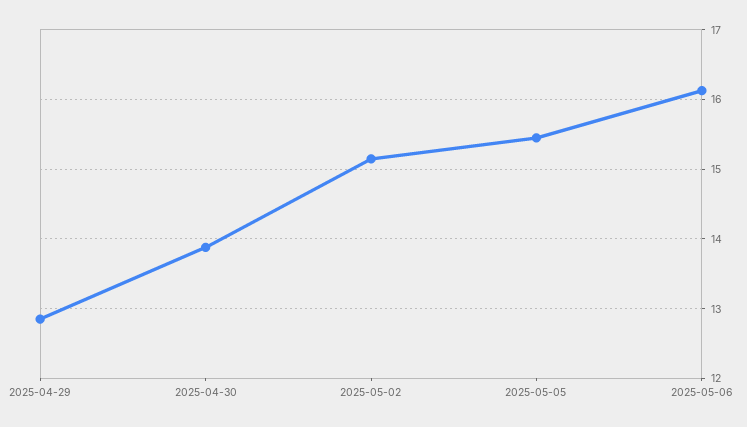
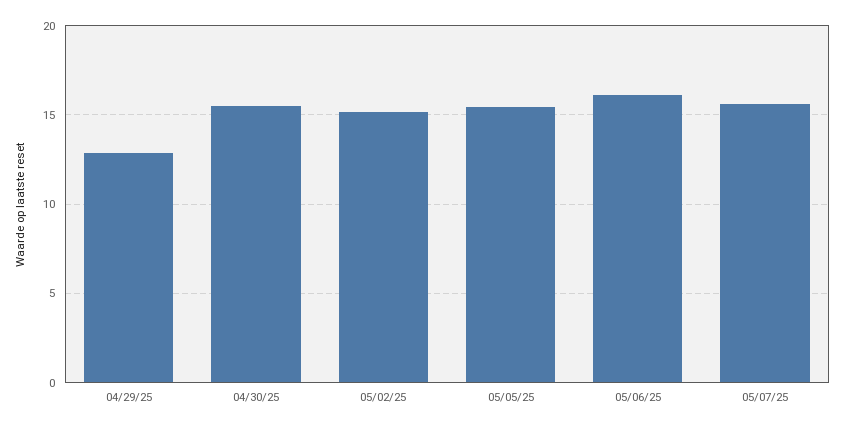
2025-04-30: 13.9 -> 15.5
05/07/25: none -> 15.5

